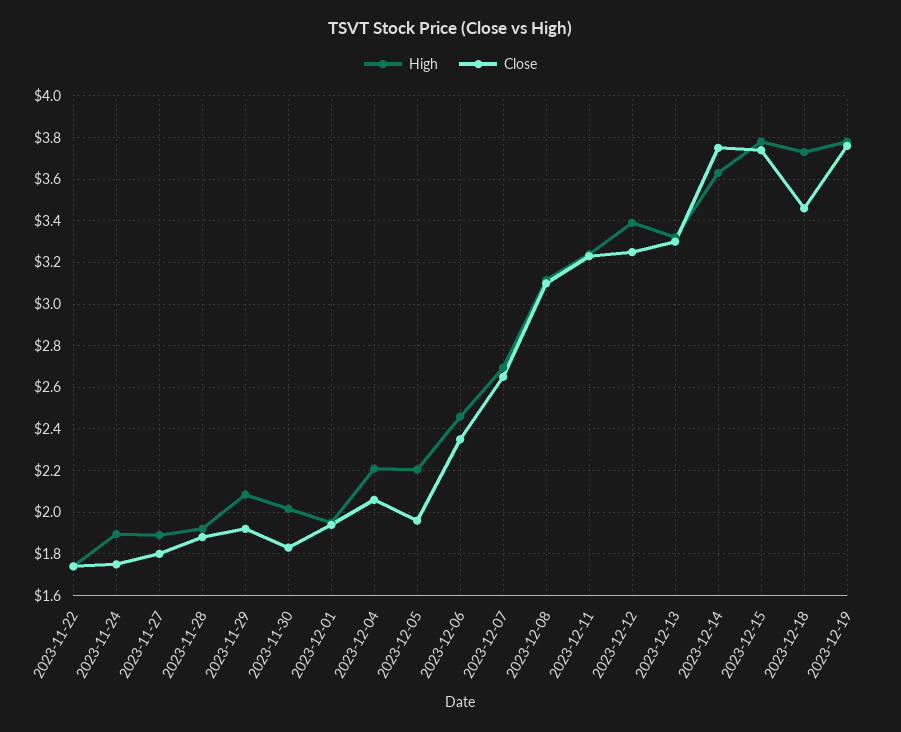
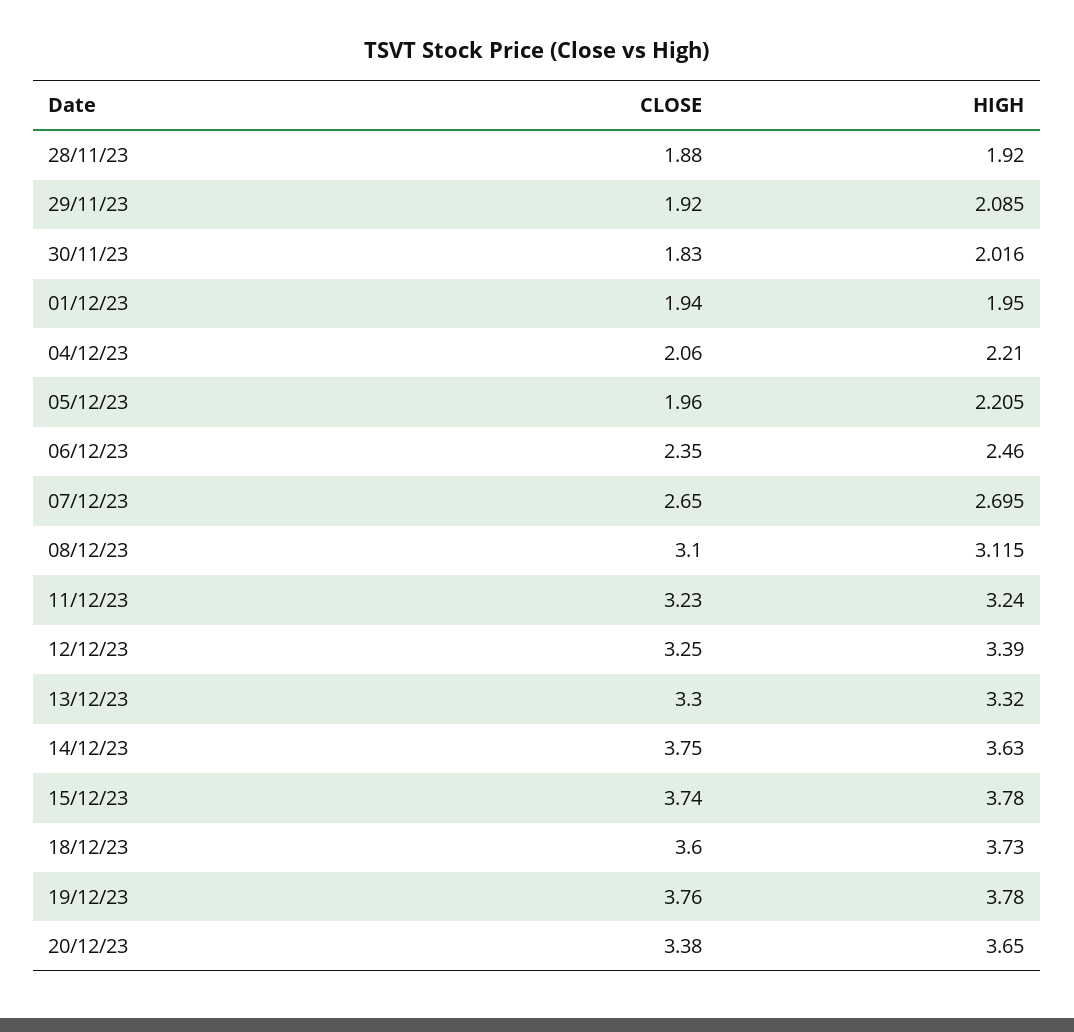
High, 2023-11-22: 1.75 -> none
Close, 2023-11-22: 1.75 -> none
High, 2023-11-24: 1.9 -> none
Close, 2023-11-24: 1.75 -> none
High, 2023-11-27: 1.9 -> none
Close, 2023-11-27: 1.8 -> none
Close, 2023-12-18: 3.45 -> 3.6
Close, 20/12/23: none -> 3.38
High, 20/12/23: none -> 3.65

